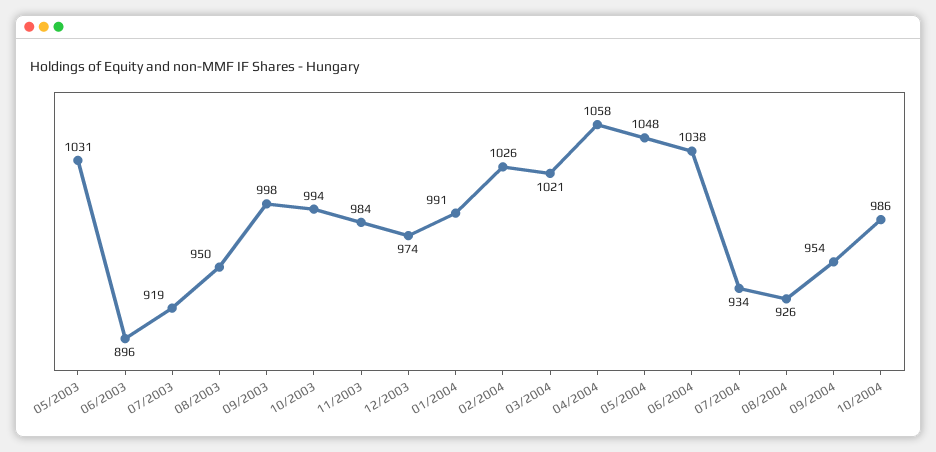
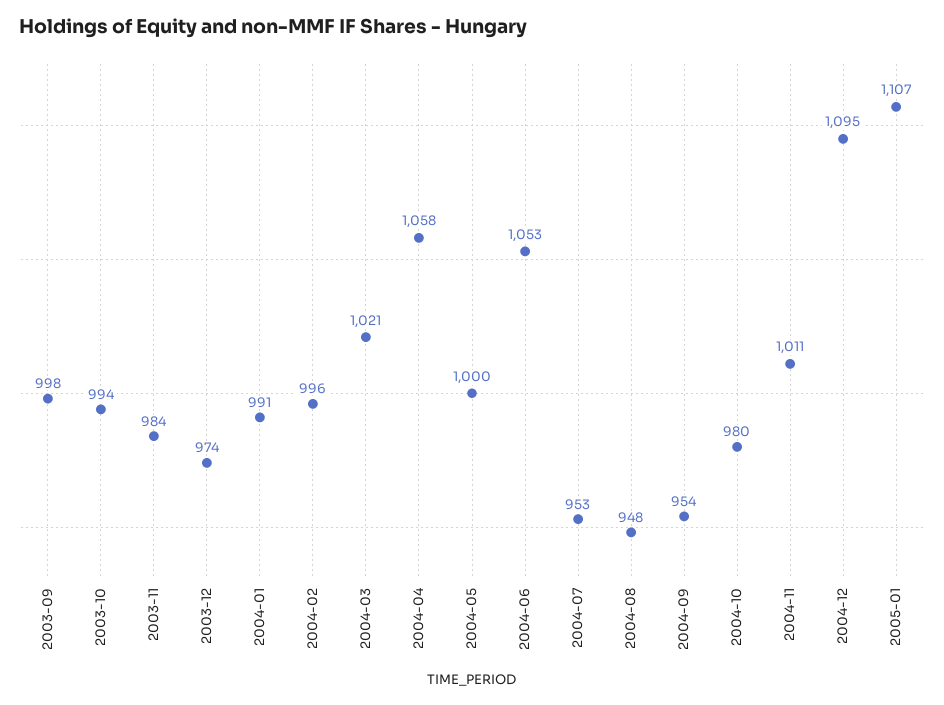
05/2003: 1031 -> none
06/2003: 896 -> none
07/2003: 919 -> none
08/2003: 950 -> none
02/2004: 1026 -> 996
05/2004: 1048 -> 1000
06/2004: 1038 -> 1053
07/2004: 934 -> 953
08/2004: 926 -> 948
10/2004: 986 -> 980
2004-11: none -> 1011
2004-12: none -> 1095
2005-01: none -> 1107

